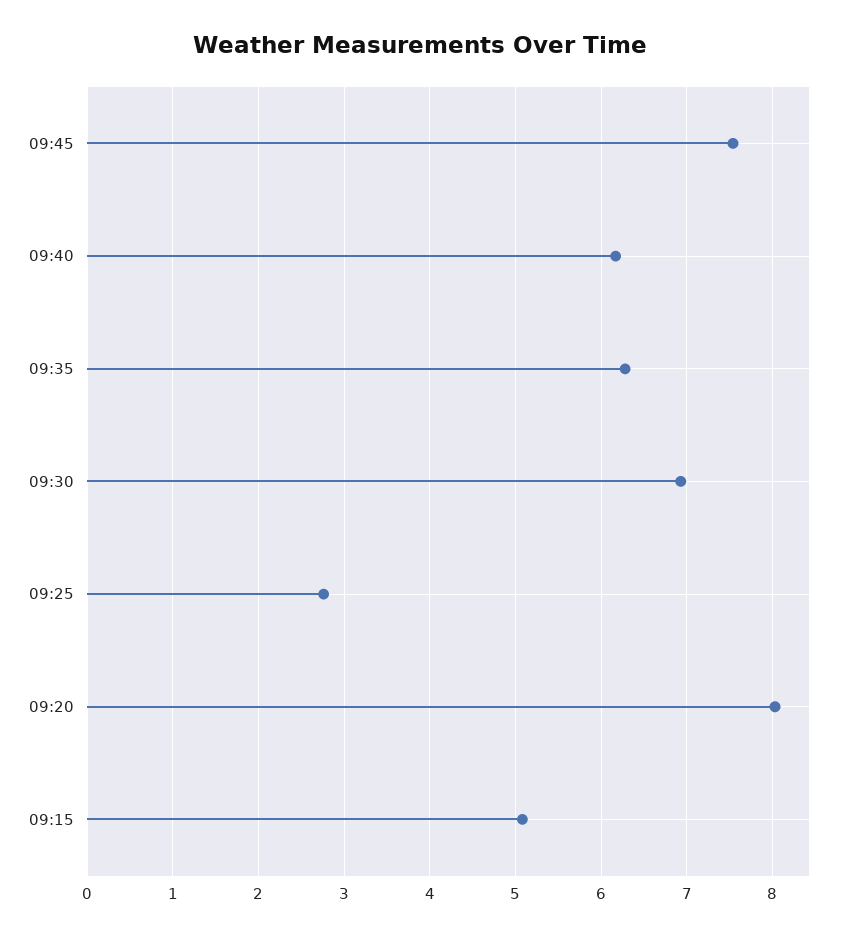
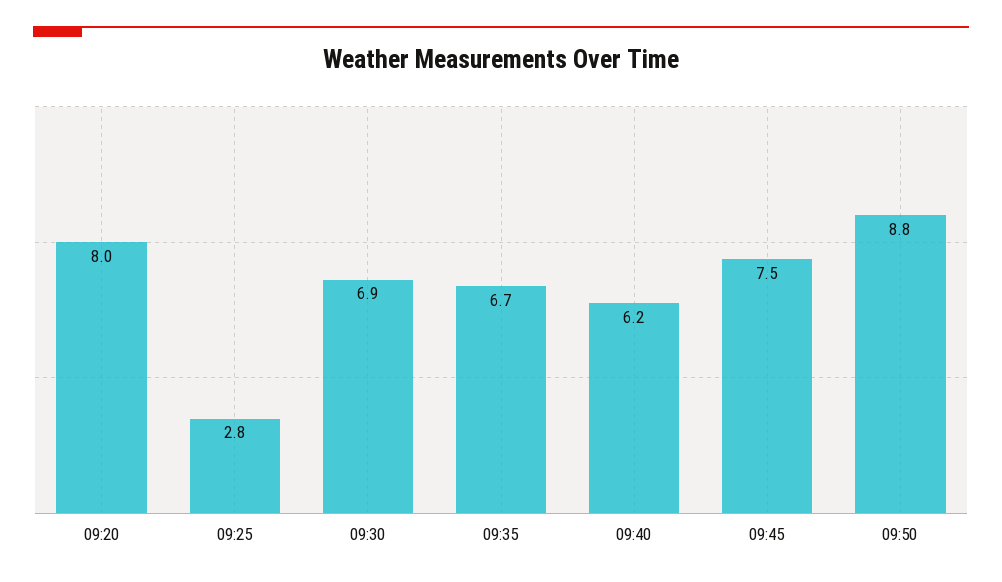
09:35: 6.3 -> 6.7
09:15: 5.1 -> none
09:50: none -> 8.8

